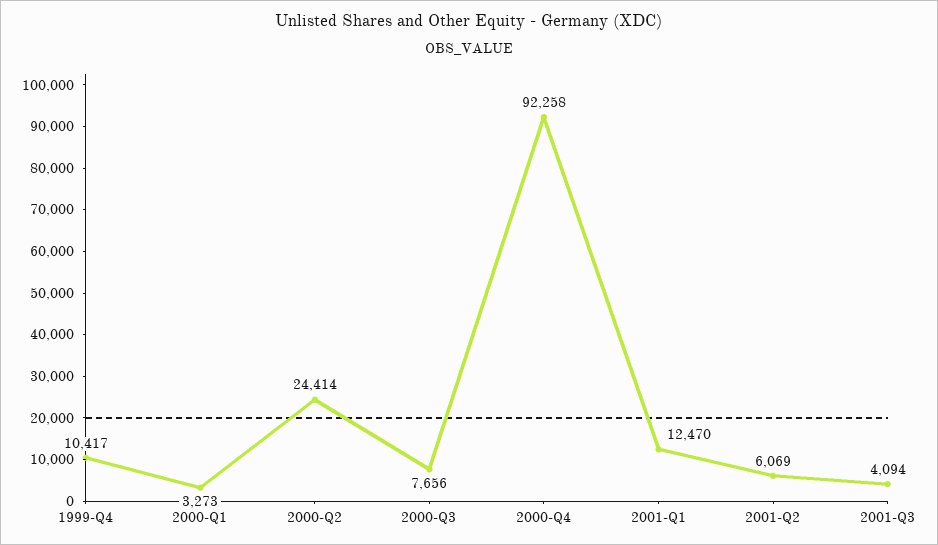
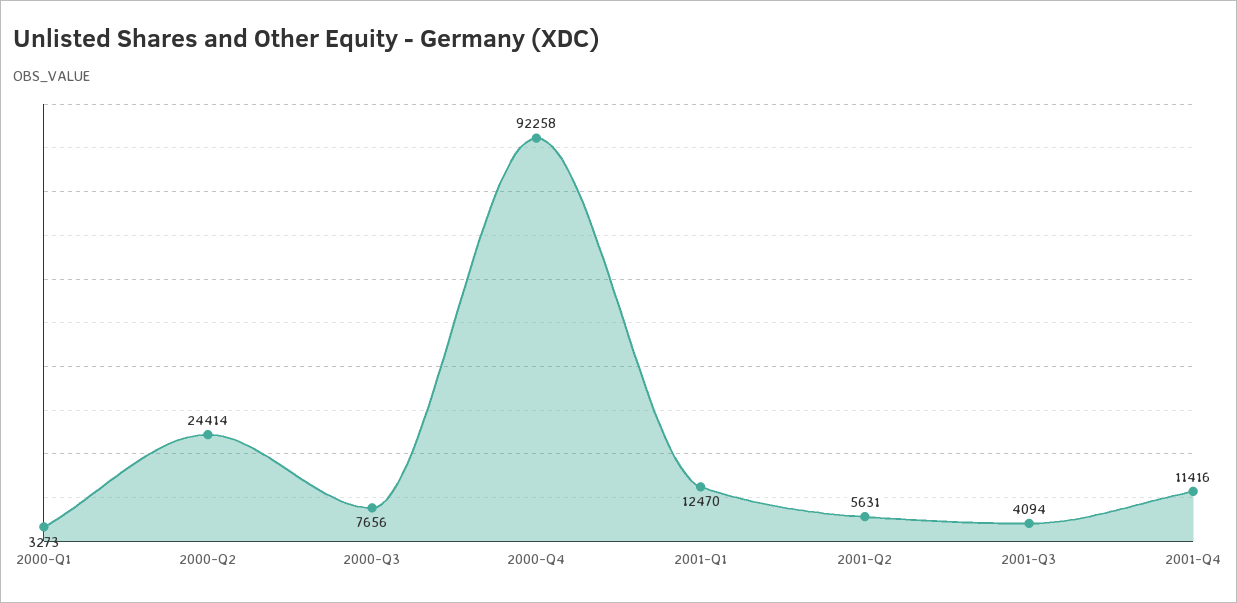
1999-Q4: 10417 -> none
2001-Q2: 6069 -> 5631
2001-Q4: none -> 11416

